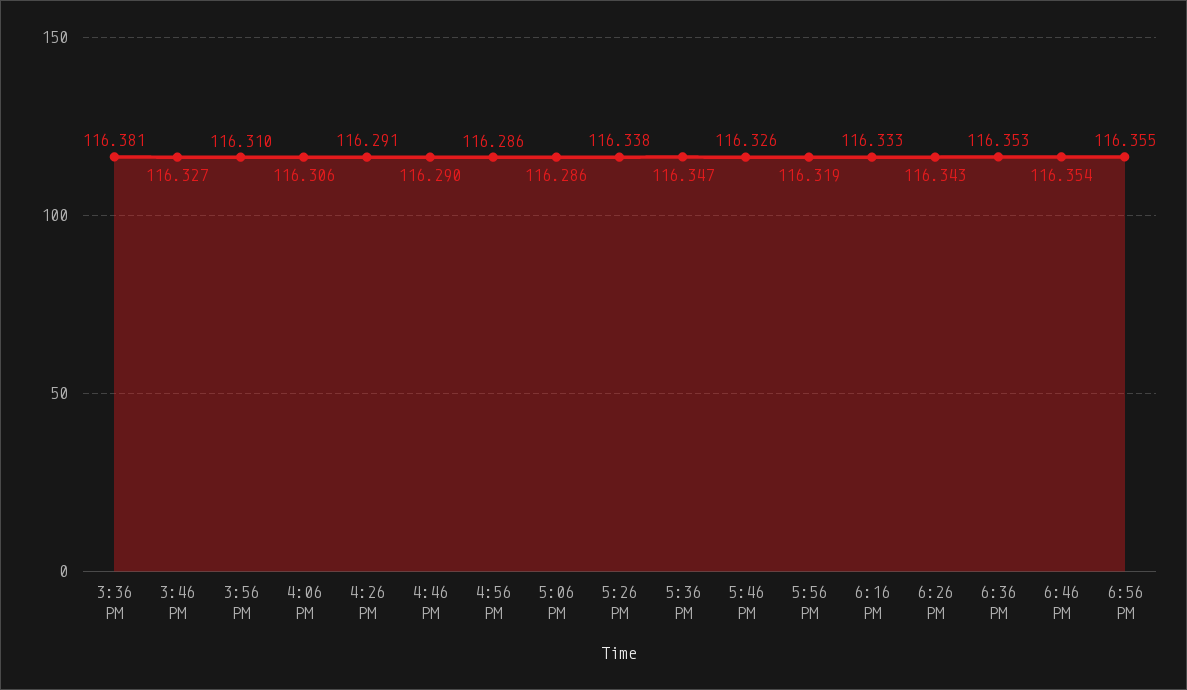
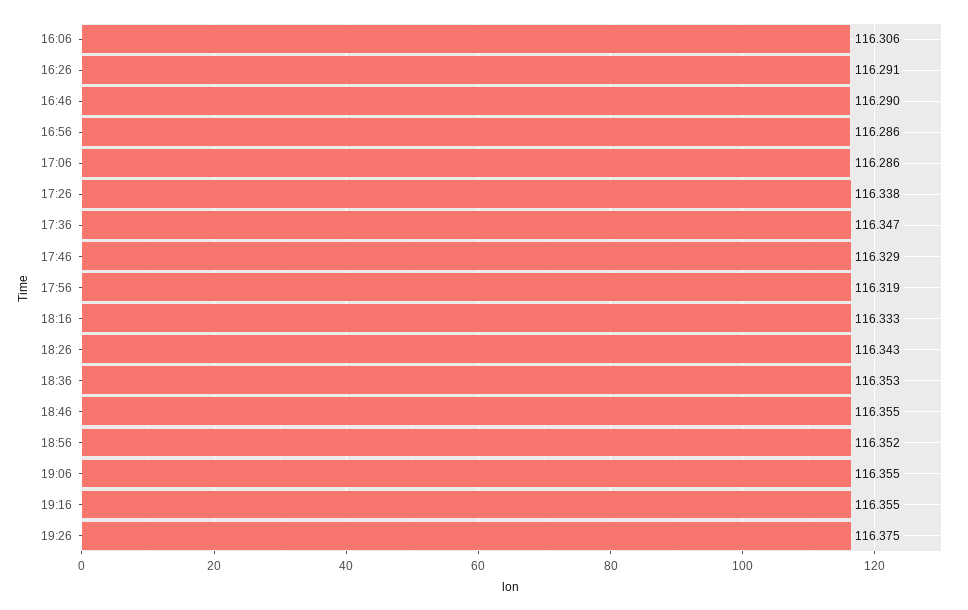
3:36 PM: 116.381 -> none
3:46 PM: 116.327 -> none
3:56 PM: 116.31 -> none
5:46 PM: 116.326 -> 116.329
6:46 PM: 116.354 -> 116.355
6:56 PM: 116.355 -> 116.352
19:06: none -> 116.355
19:16: none -> 116.355
19:26: none -> 116.375

